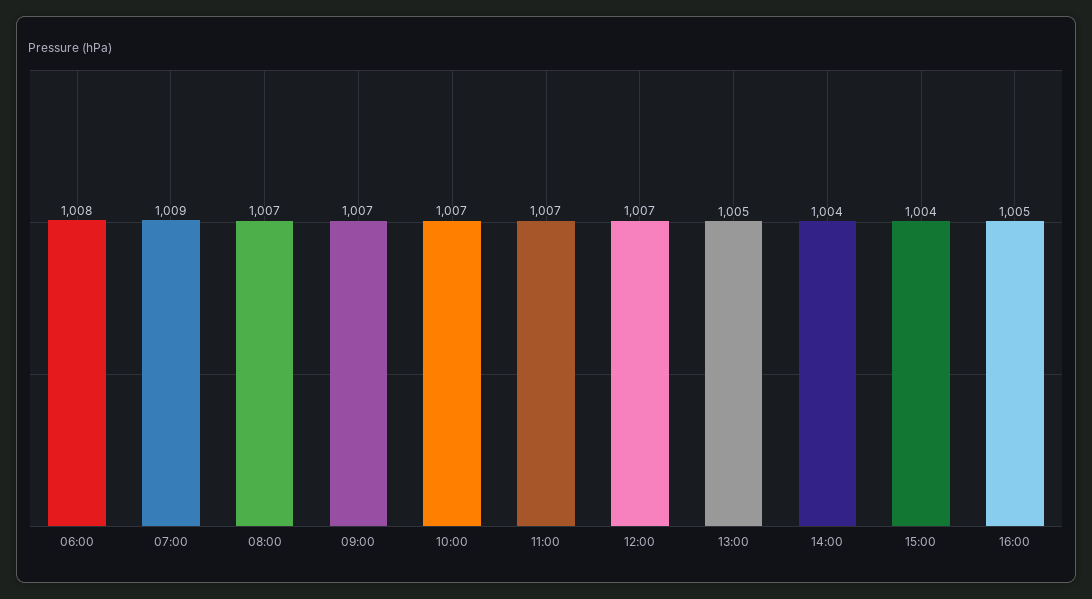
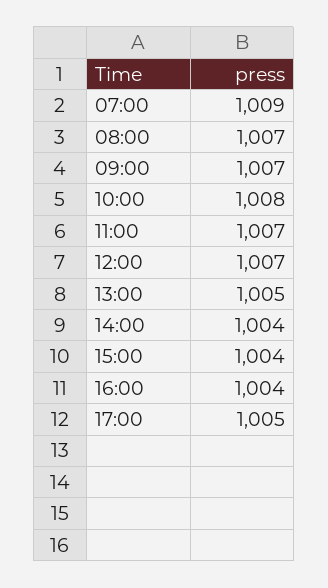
06:00: 1008 -> none
10:00: 1007 -> 1008
16:00: 1005 -> 1004
17:00: none -> 1005

